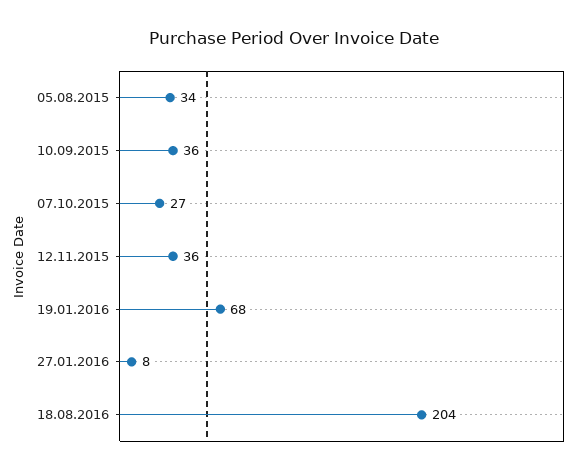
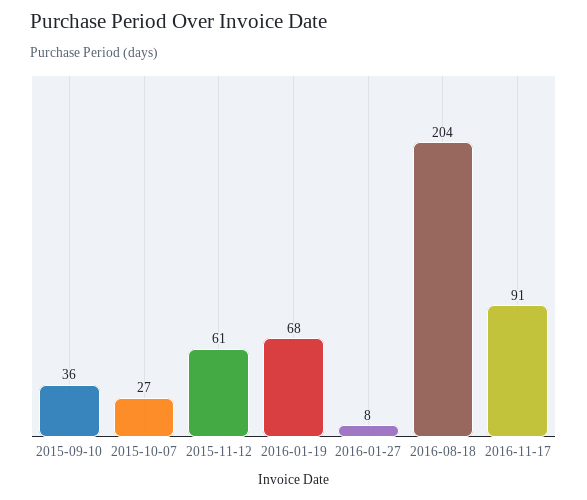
05.08.2015: 34 -> none
12.11.2015: 36 -> 61
2016-11-17: none -> 91

